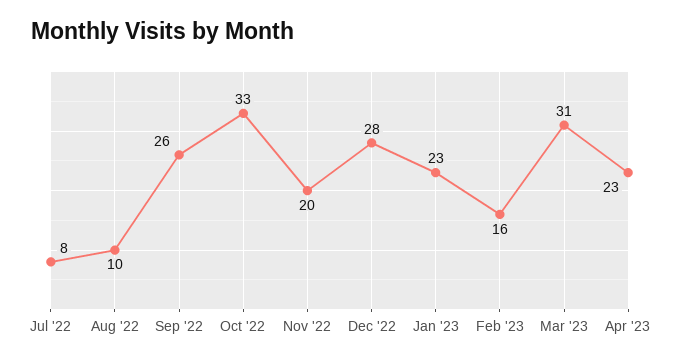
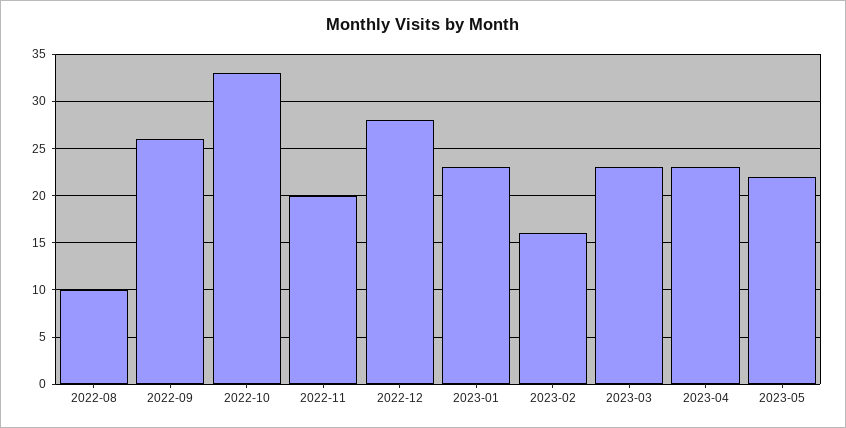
Jul '22: 8 -> none
Mar '23: 31 -> 23
2023-05: none -> 22

